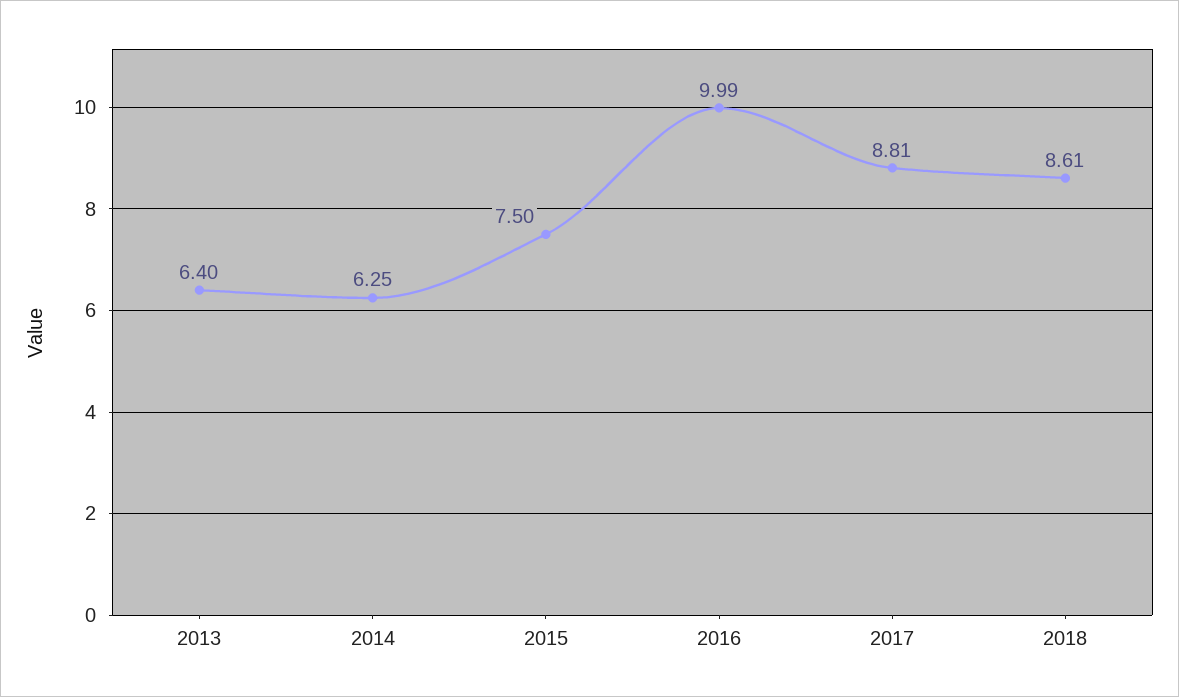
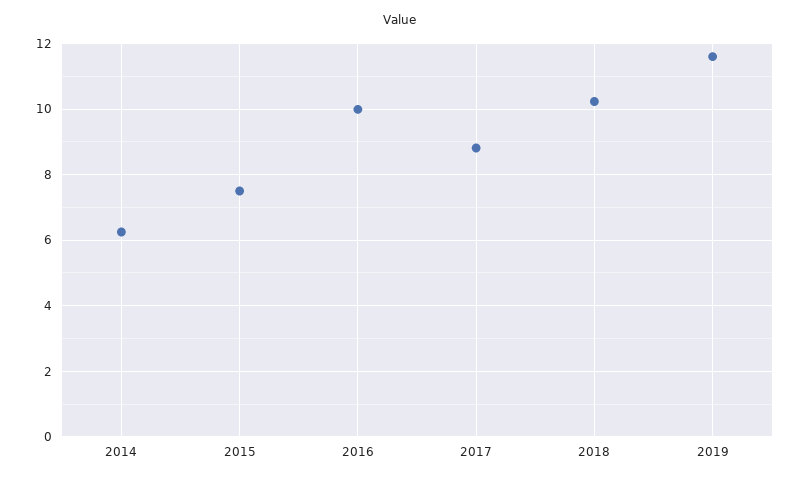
2013: 6.4 -> none
2018: 8.61 -> 10.2
2019: none -> 11.6

